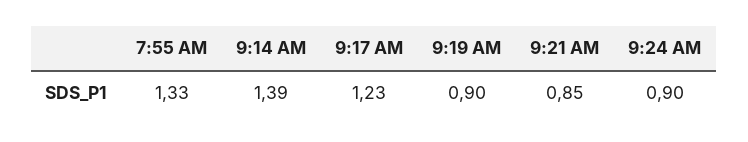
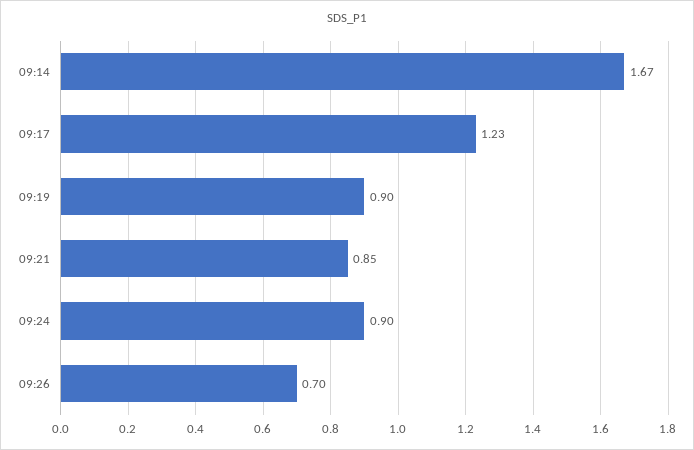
7:55 AM: 1.33 -> none
9:14 AM: 1.39 -> 1.67
09:26: none -> 0.7

